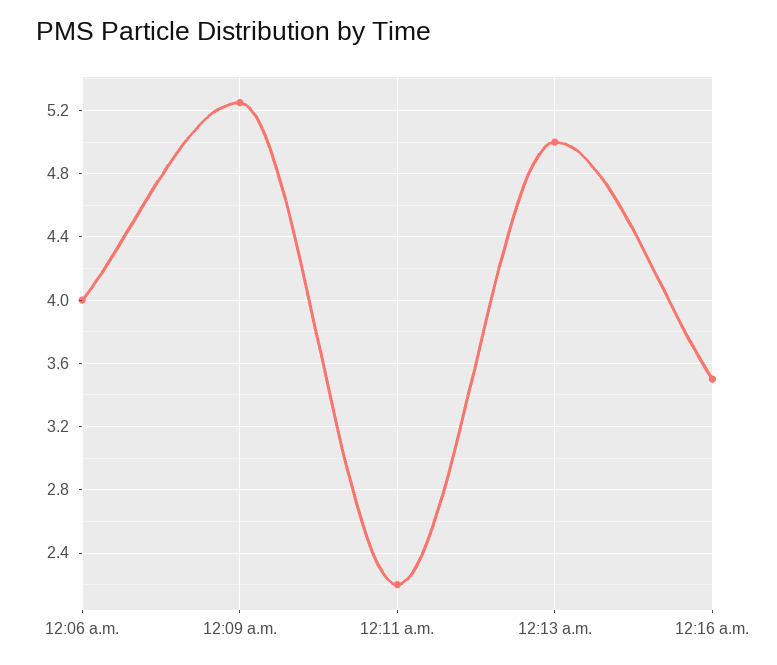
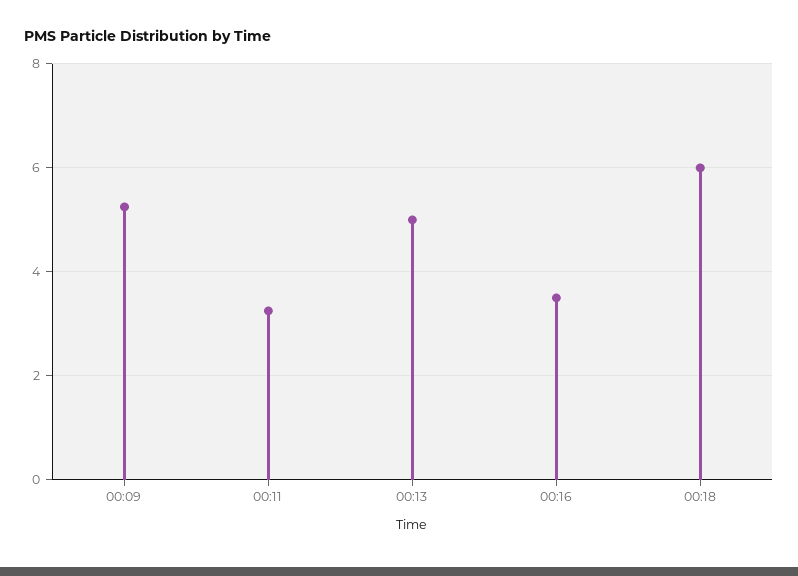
12:06 a.m.: 4 -> none
12:11 a.m.: 2.2 -> 3.2
00:18: none -> 6

